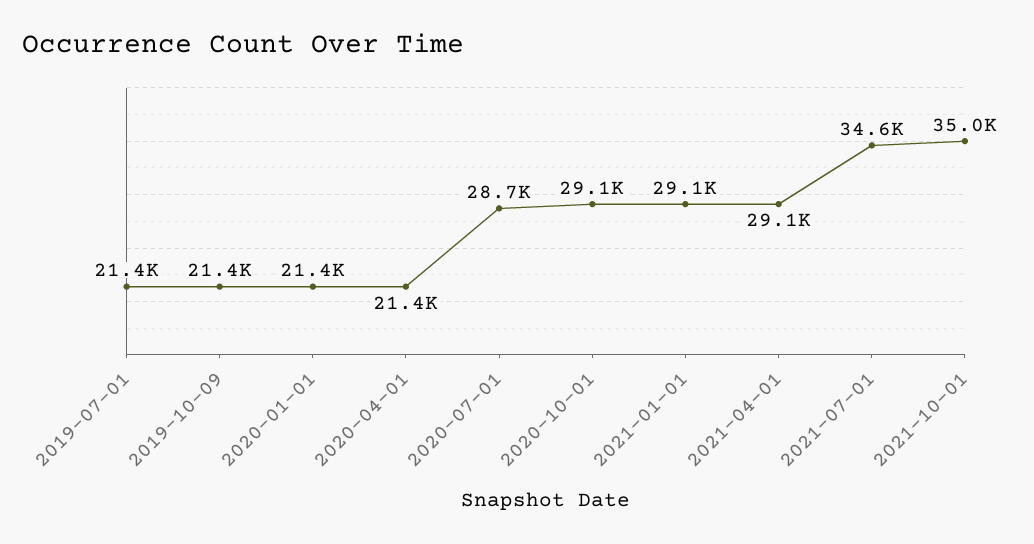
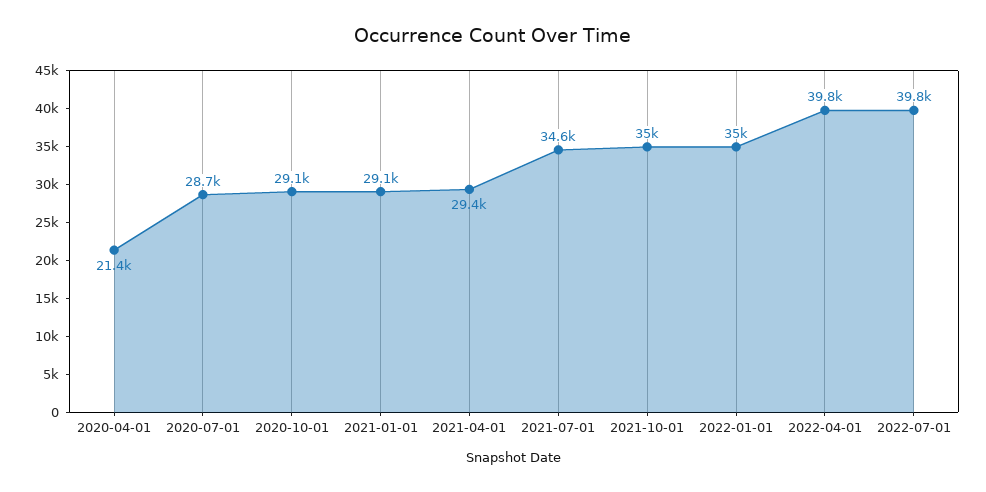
2019-07-01: 21400 -> none
2019-10-09: 21400 -> none
2020-01-01: 21400 -> none
2021-04-01: 29100 -> 29400
2022-01-01: none -> 35000
2022-04-01: none -> 39800
2022-07-01: none -> 39800

